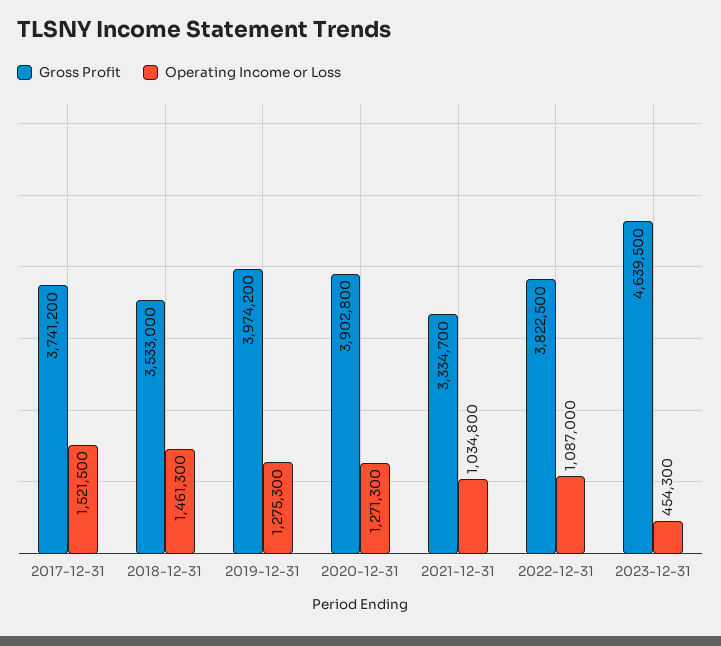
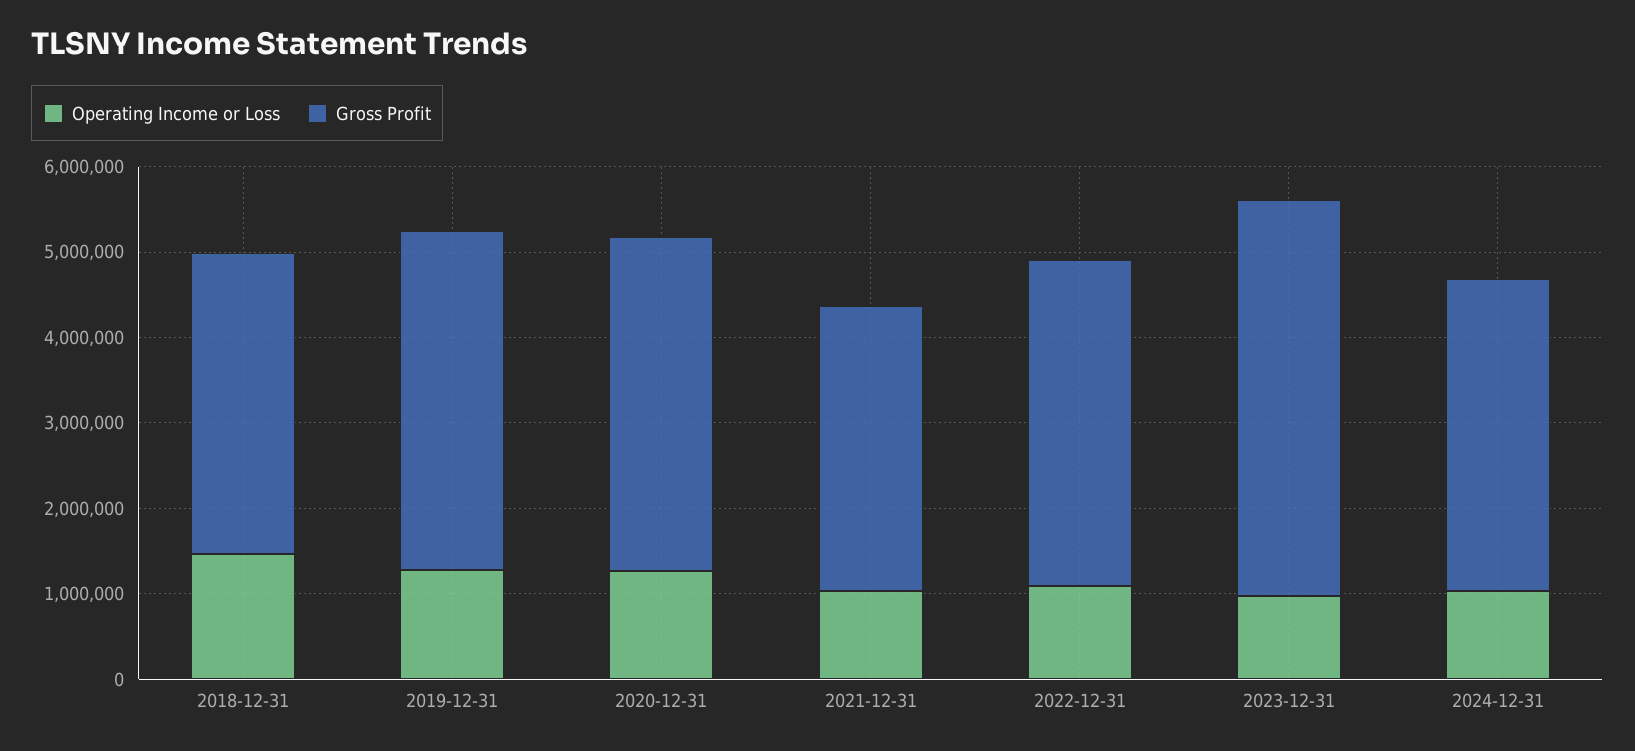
Gross Profit, 2017-12-31: 3741200 -> none
Operating Income or Loss, 2017-12-31: 1521500 -> none
Operating Income or Loss, 2023-12-31: 454300 -> 1000000
Operating Income or Loss, 2024-12-31: none -> 1000000
Gross Profit, 2024-12-31: none -> 3600000

